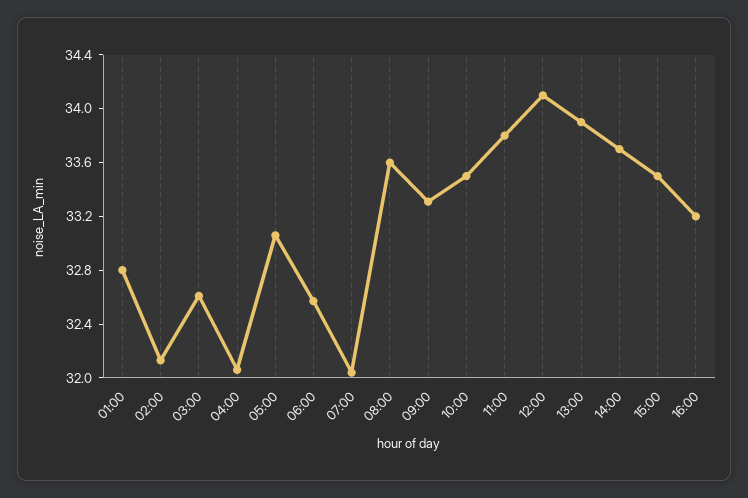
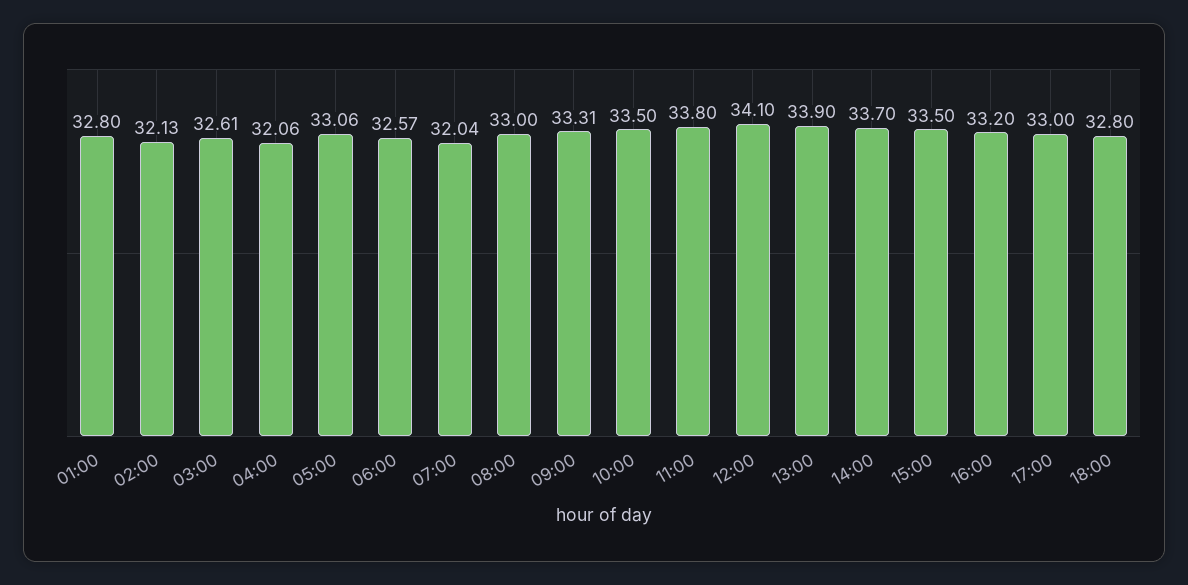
08:00: 33.6 -> 33
17:00: none -> 33
18:00: none -> 32.8

